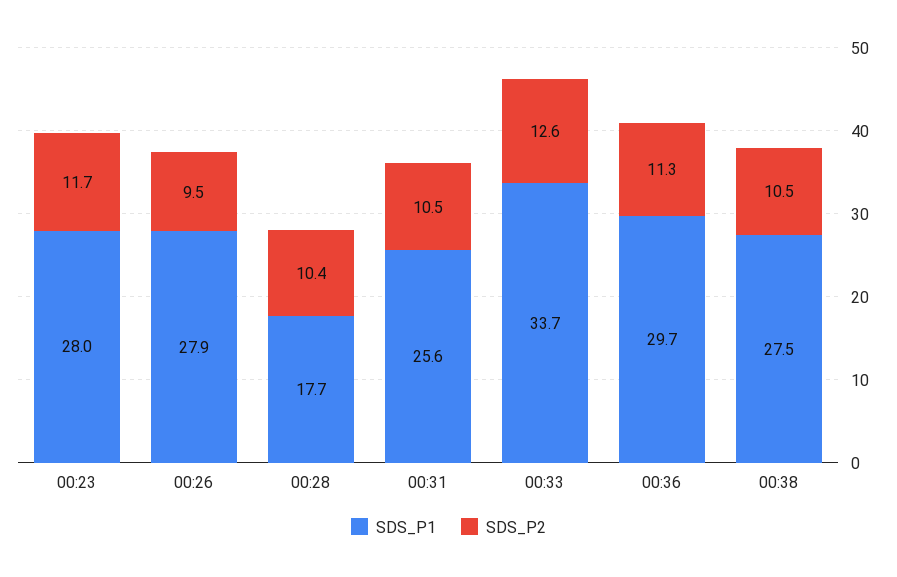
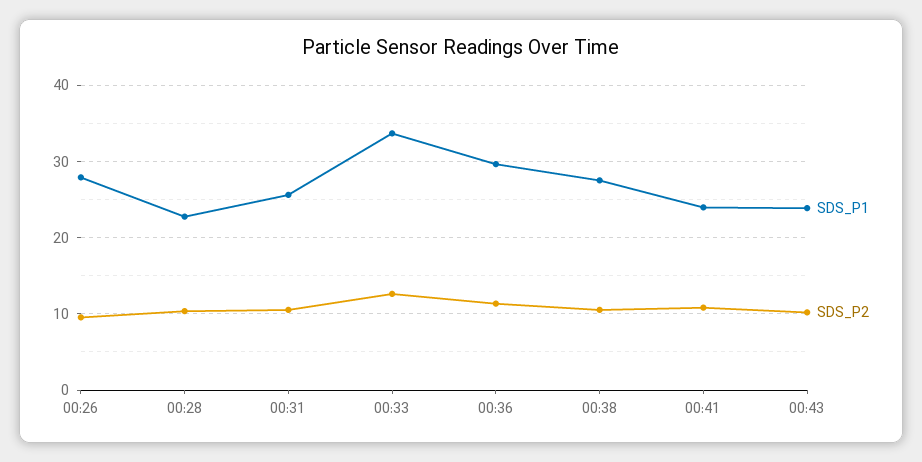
SDS_P1, 00:23: 28 -> none
SDS_P2, 00:23: 11.7 -> none
SDS_P1, 00:28: 17.7 -> 23
SDS_P1, 00:41: none -> 24
SDS_P2, 00:41: none -> 11
SDS_P1, 00:43: none -> 24
SDS_P2, 00:43: none -> 10

